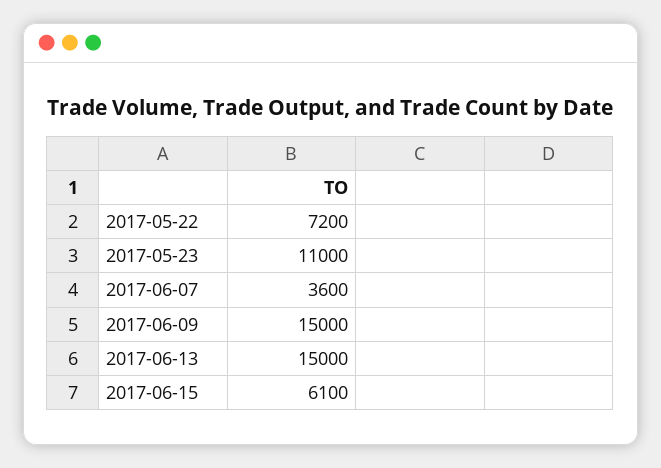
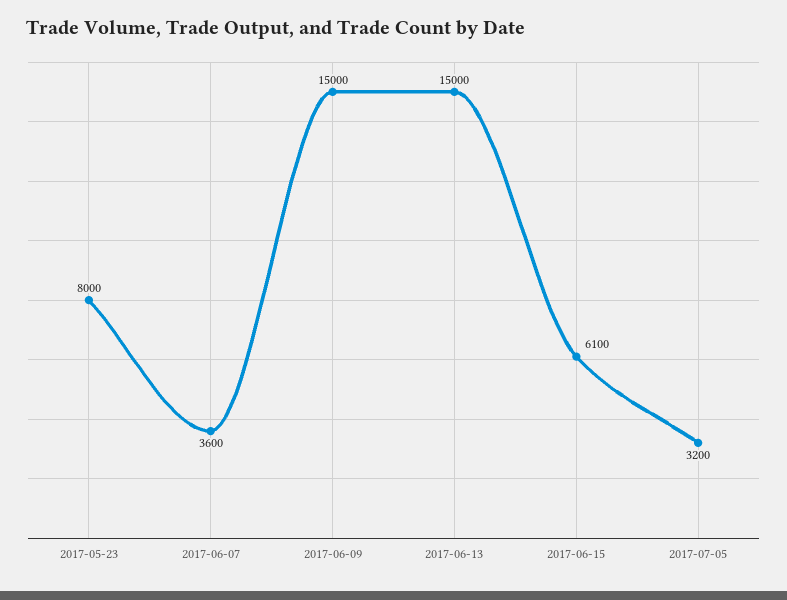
2017-05-22: 7200 -> none
2017-05-23: 11000 -> 8000
2017-07-05: none -> 3200

